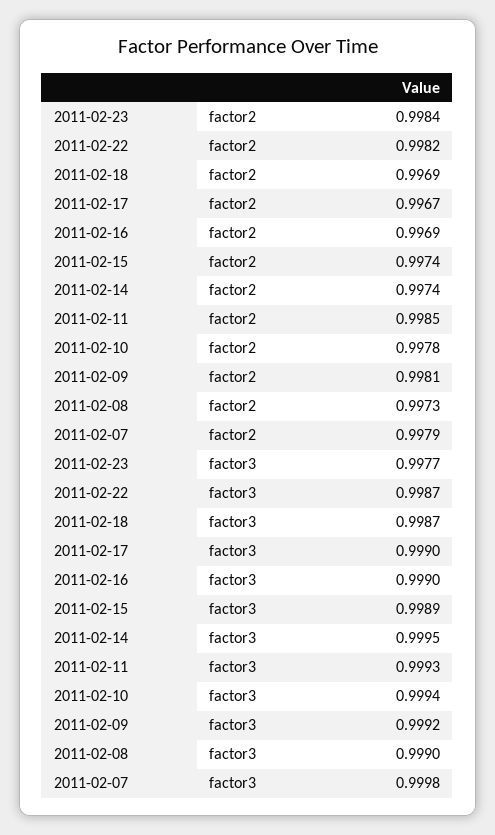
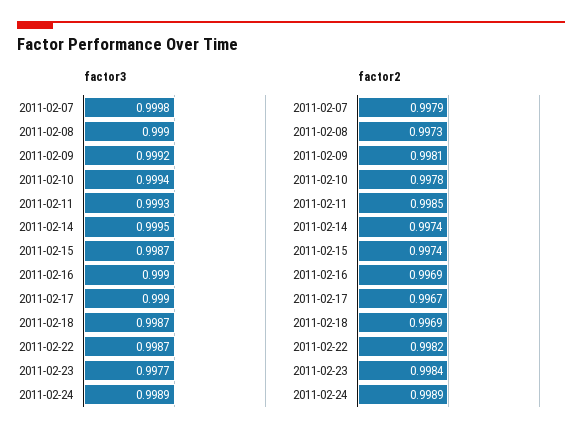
factor3, 2011-02-15: 0.9989 -> 0.9987
factor3, 2011-02-24: none -> 0.9989
factor2, 2011-02-24: none -> 0.9989

